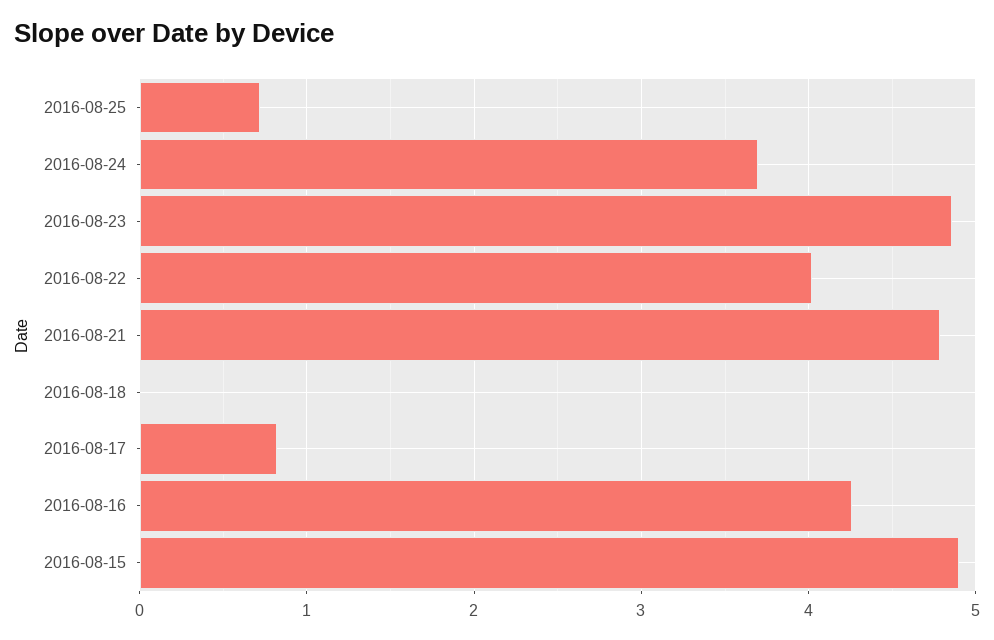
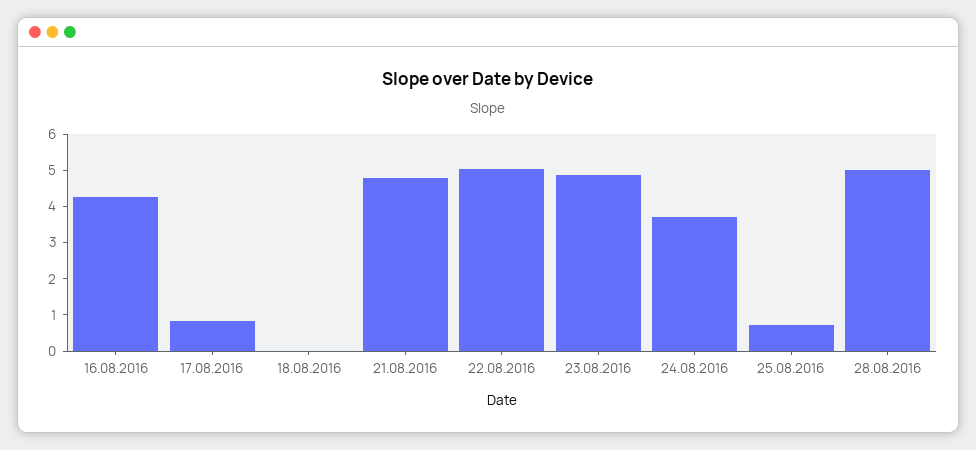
2016-08-22: 4 -> 5
2016-08-15: 4.9 -> none
28.08.2016: none -> 5

